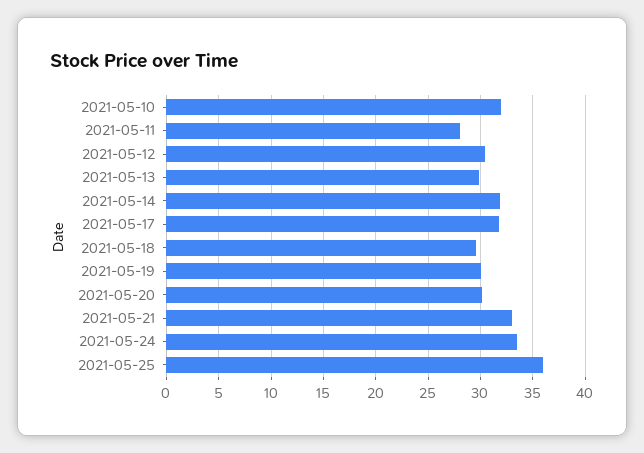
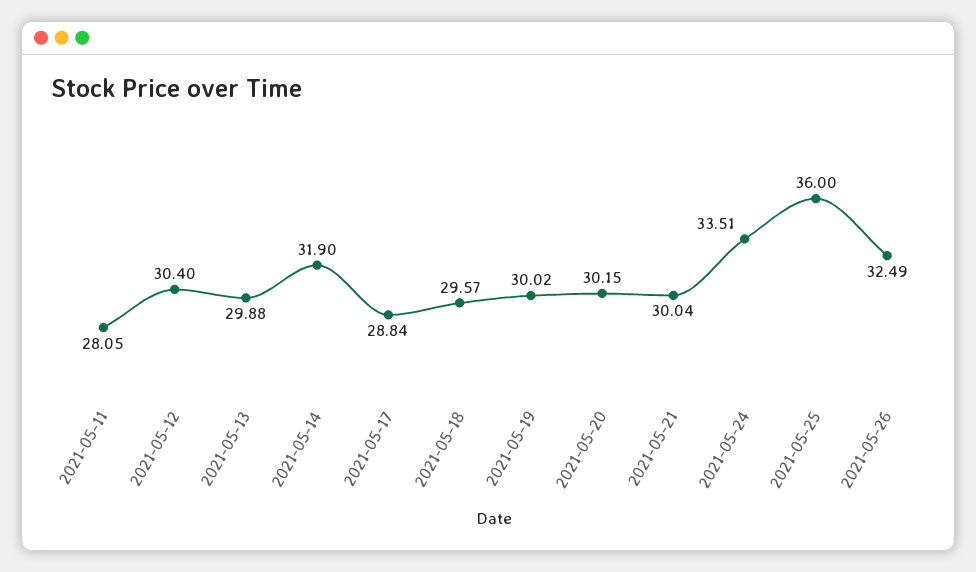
2021-05-10: 32 -> none
2021-05-17: 32 -> 28.84
2021-05-21: 33 -> 30.04
2021-05-26: none -> 32.49

